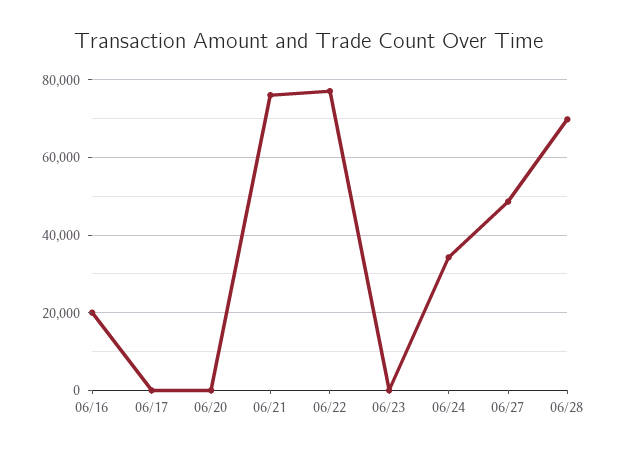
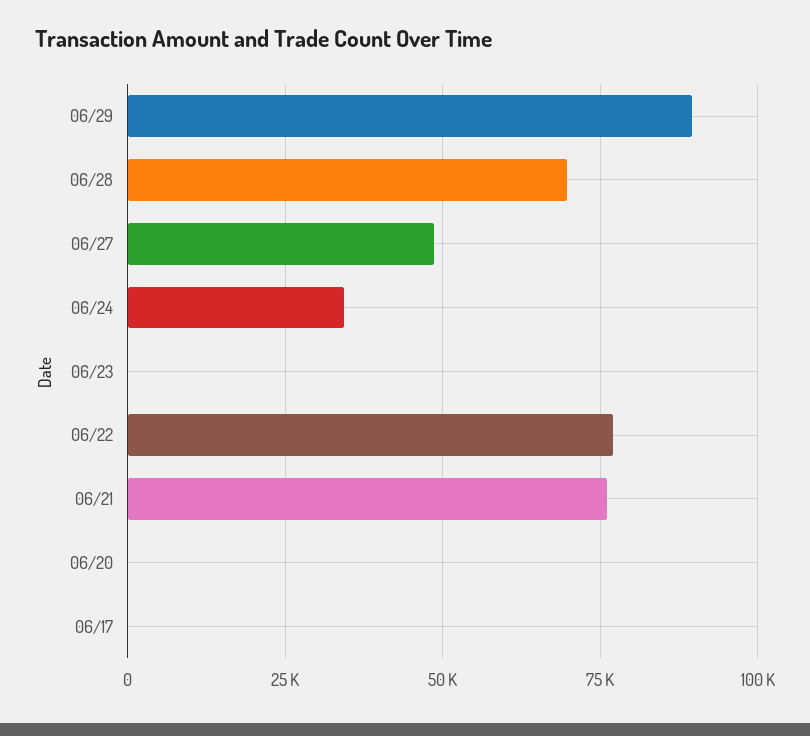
06/16: 20000 -> none
06/29: none -> 90000

